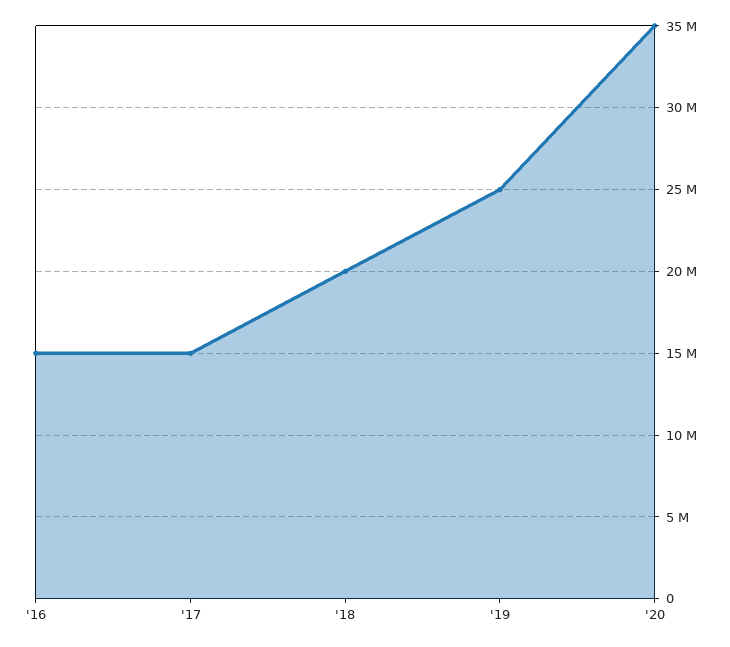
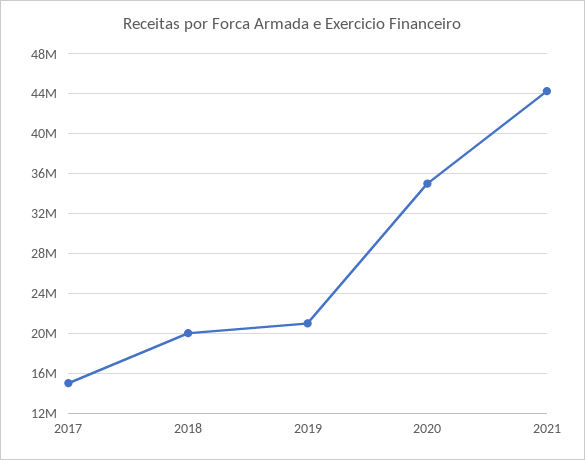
'16: 15000000 -> none
'19: 25000000 -> 21000000
2021: none -> 44000000

